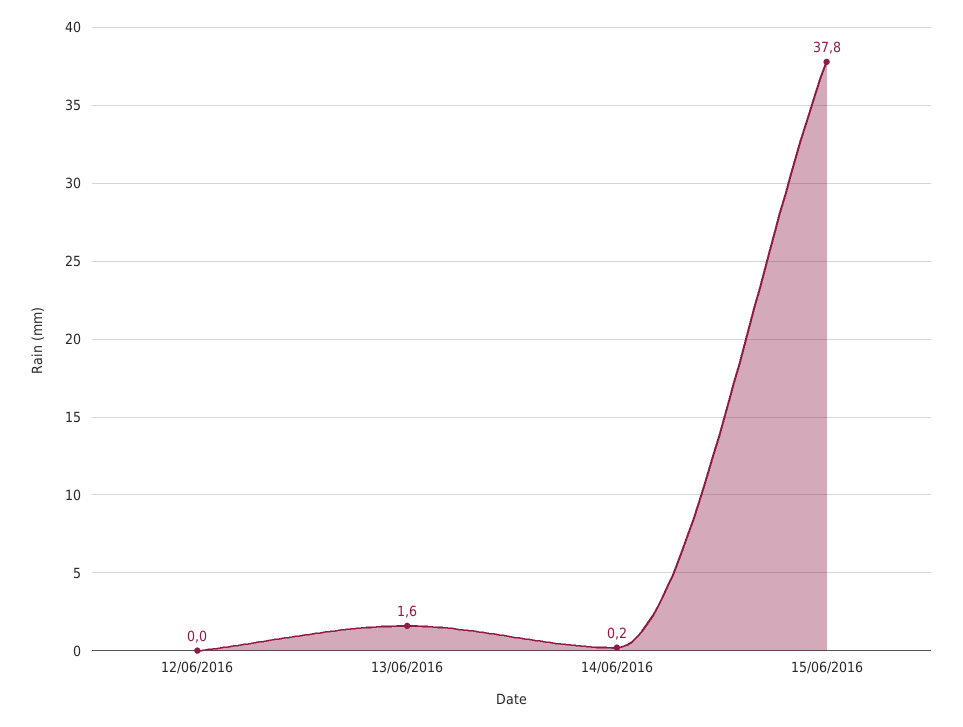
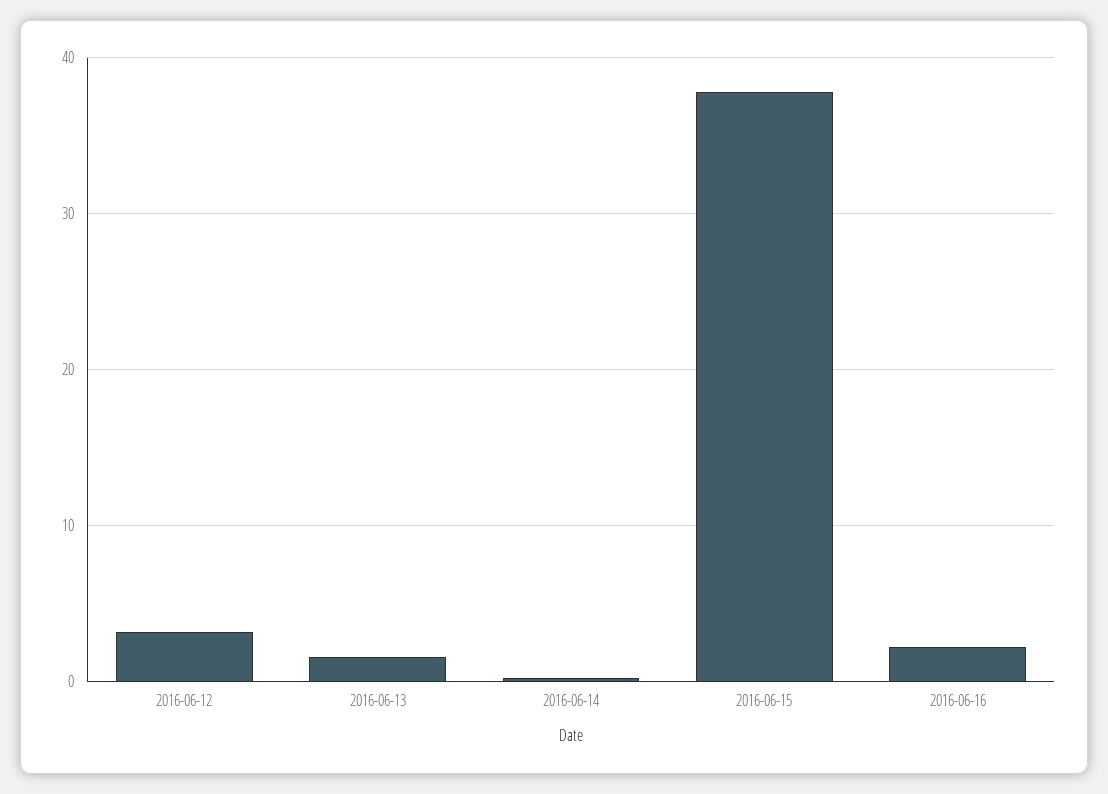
12/06/2016: 0 -> 3
2016-06-16: none -> 2

